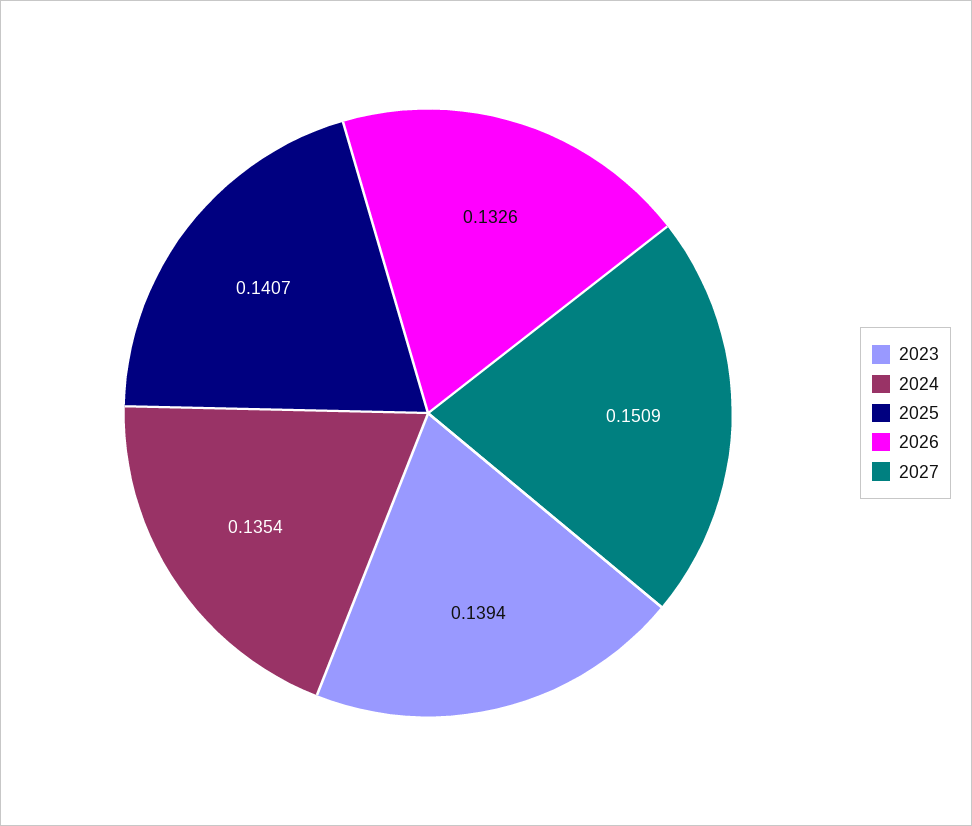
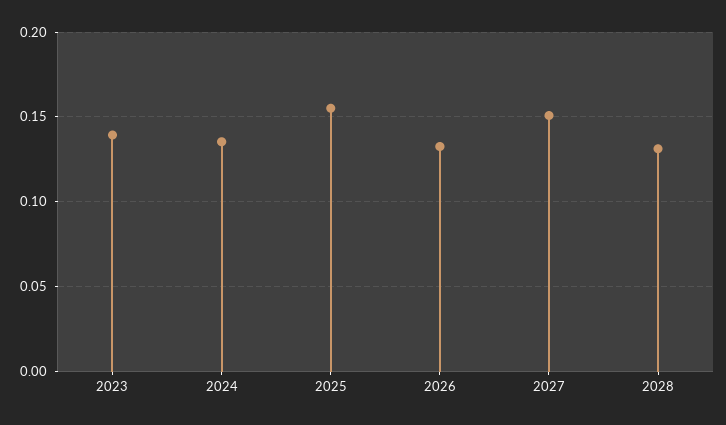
2025: 0.1407 -> 0.155
2028: none -> 0.13

